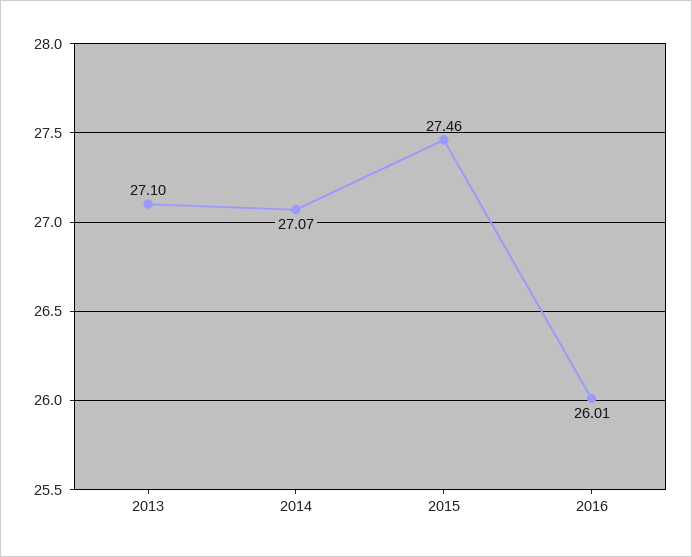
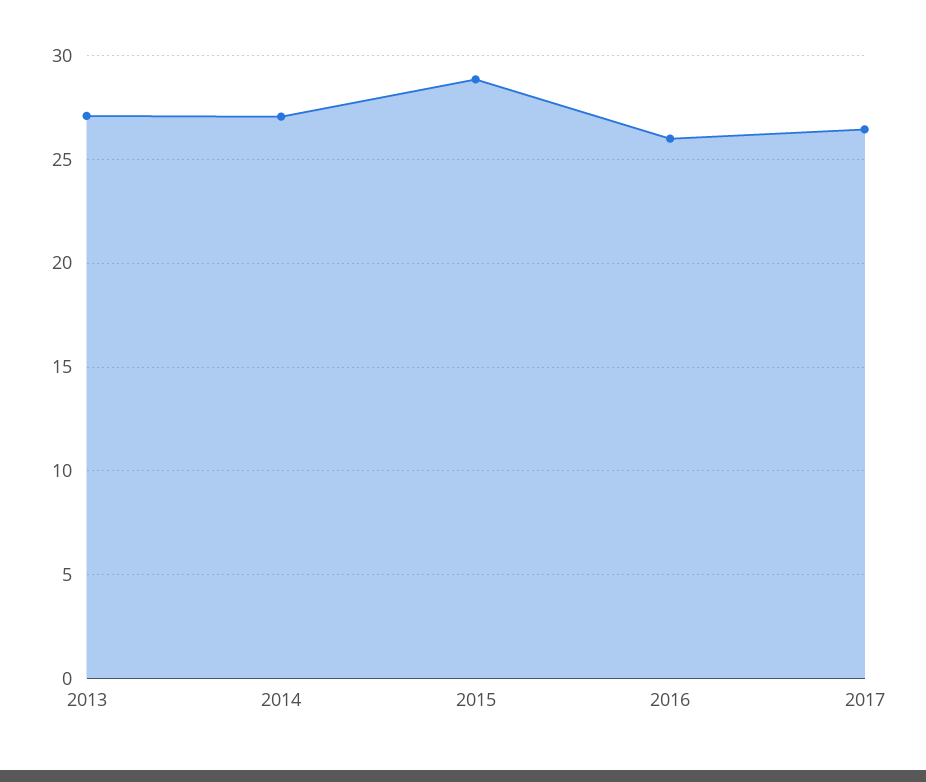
2015: 27.46 -> 29
2017: none -> 26.5

